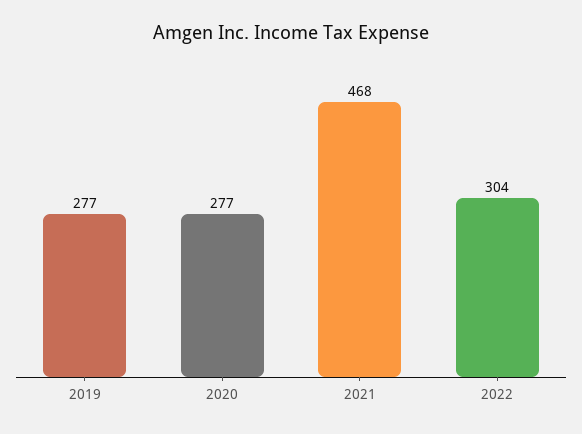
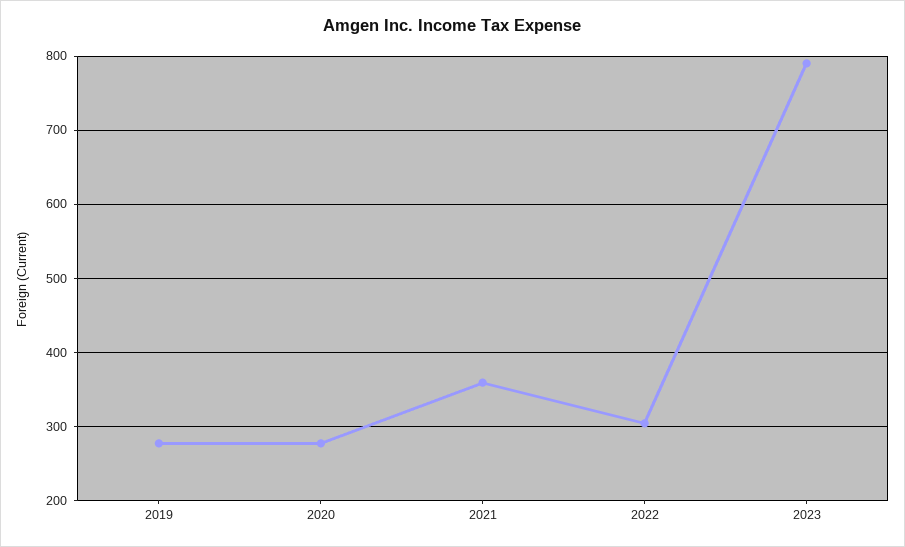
2021: 468 -> 360
2023: none -> 790

